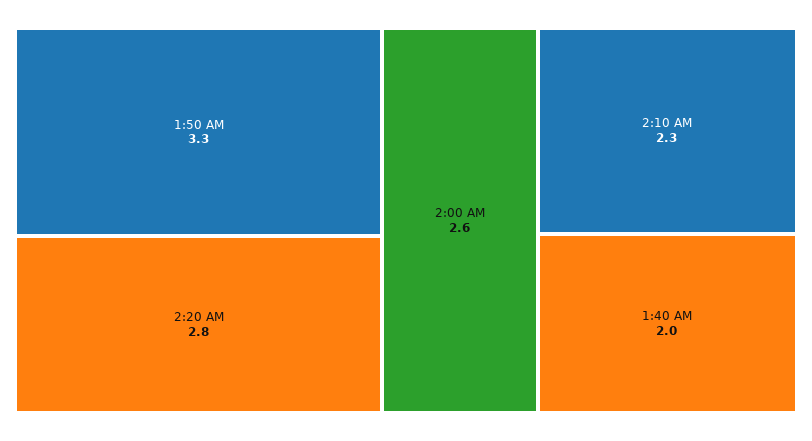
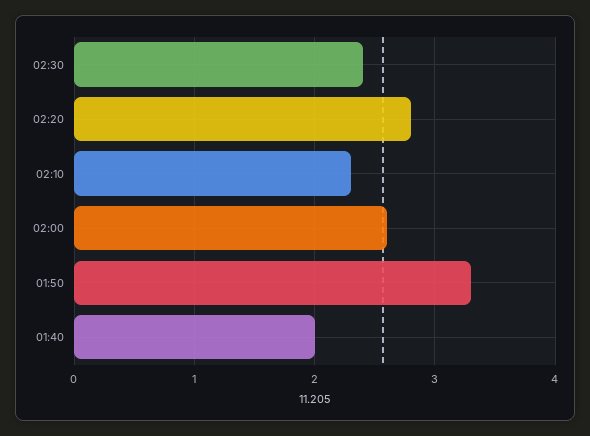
02:30: none -> 2.4

